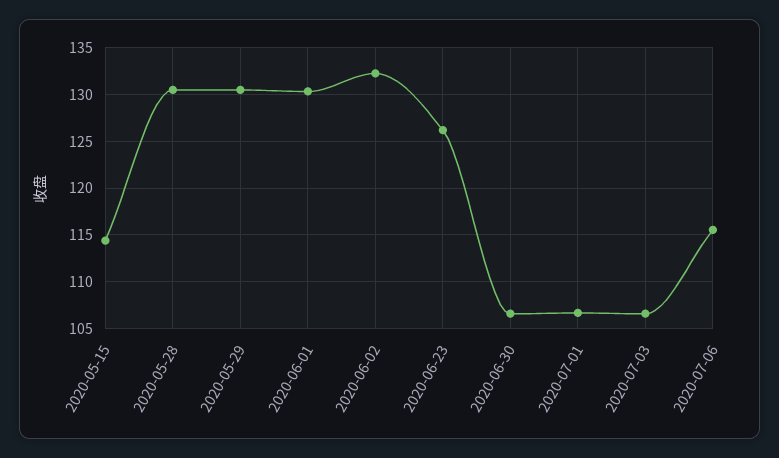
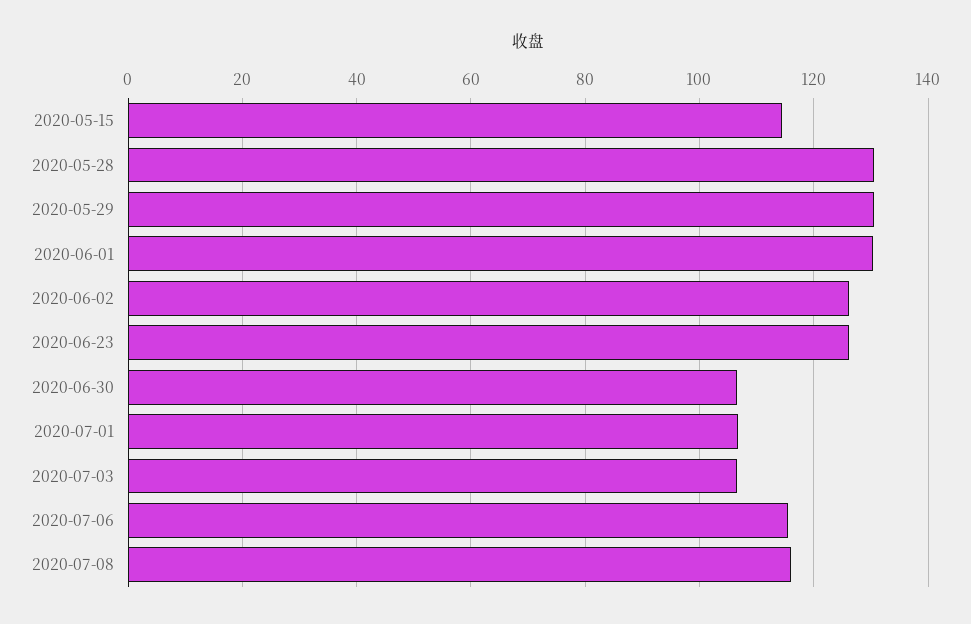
2020-06-02: 132 -> 126
2020-07-08: none -> 116

